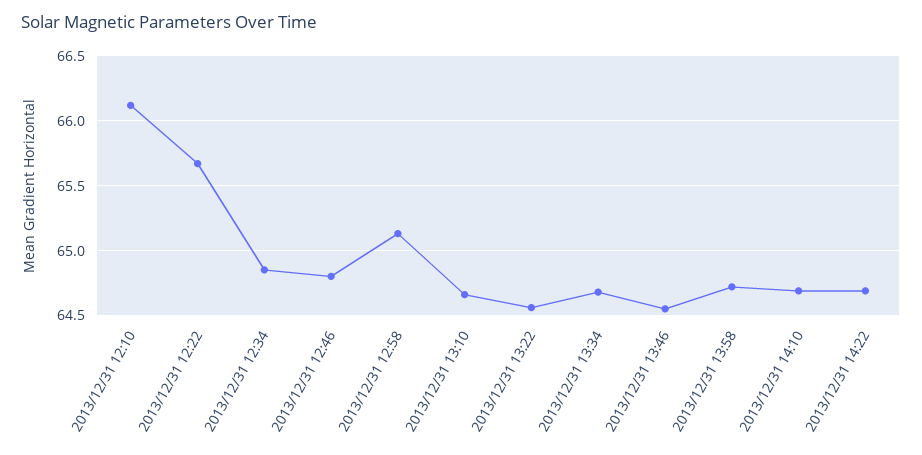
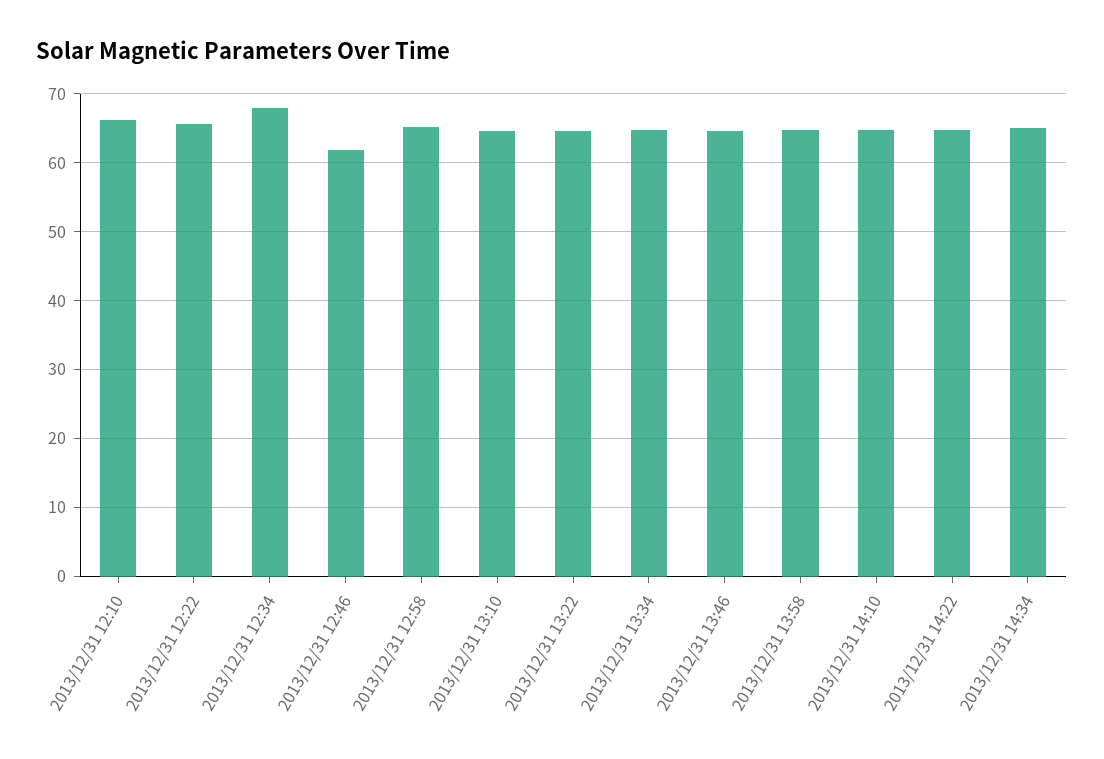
2013/12/31 12:34: 64.85 -> 68
2013/12/31 12:46: 64.8 -> 62
2013/12/31 14:34: none -> 65

